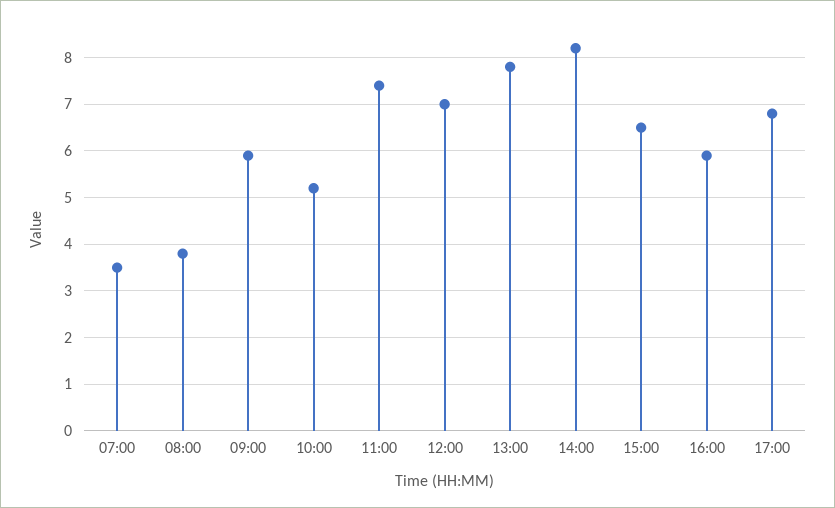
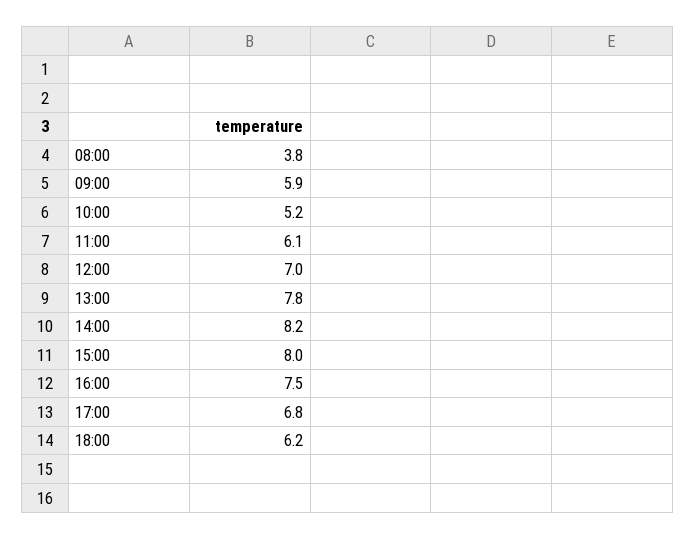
07:00: 3.5 -> none
11:00: 7.5 -> 6.1
15:00: 6.5 -> 8
16:00: 6 -> 7.5
18:00: none -> 6.2

